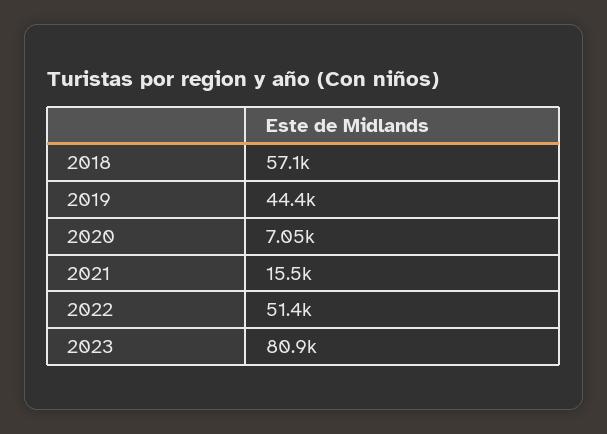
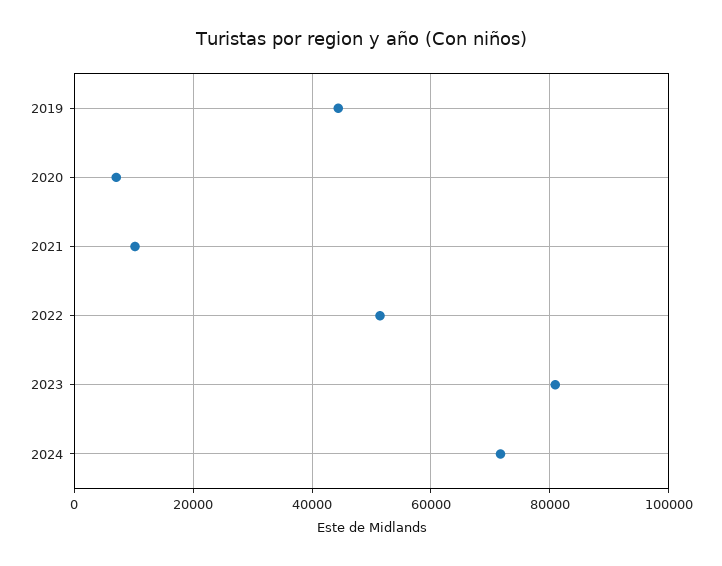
2018: 57100 -> none
2021: 15500 -> 10000
2024: none -> 72000

